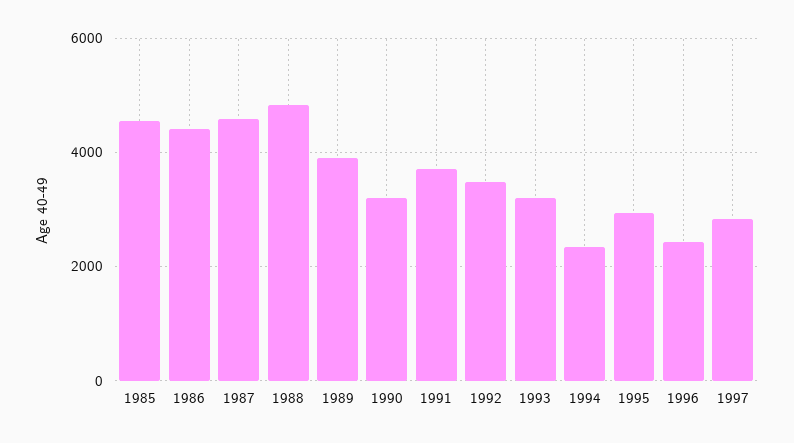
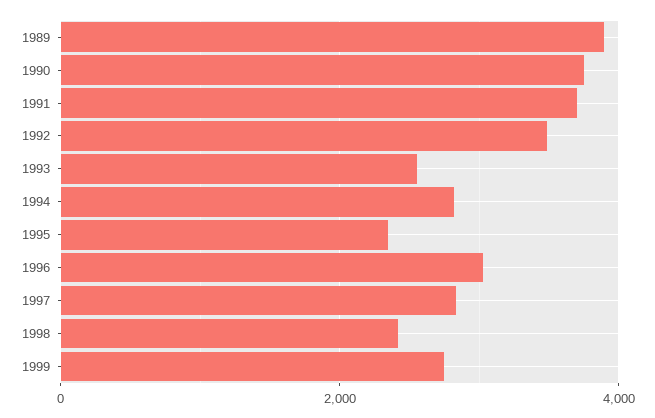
1985: 4600 -> none
1986: 4400 -> none
1987: 4600 -> none
1988: 4800 -> none
1990: 3200 -> 3800
1993: 3200 -> 2600
1994: 2400 -> 2800
1995: 3000 -> 2400
1996: 2400 -> 3000
1998: none -> 2400
1999: none -> 2800

